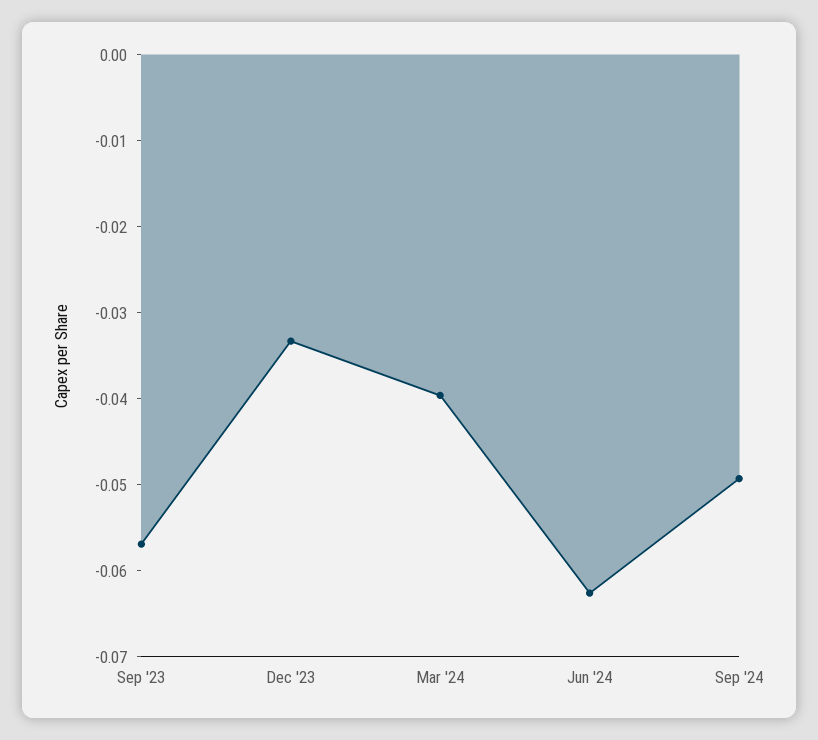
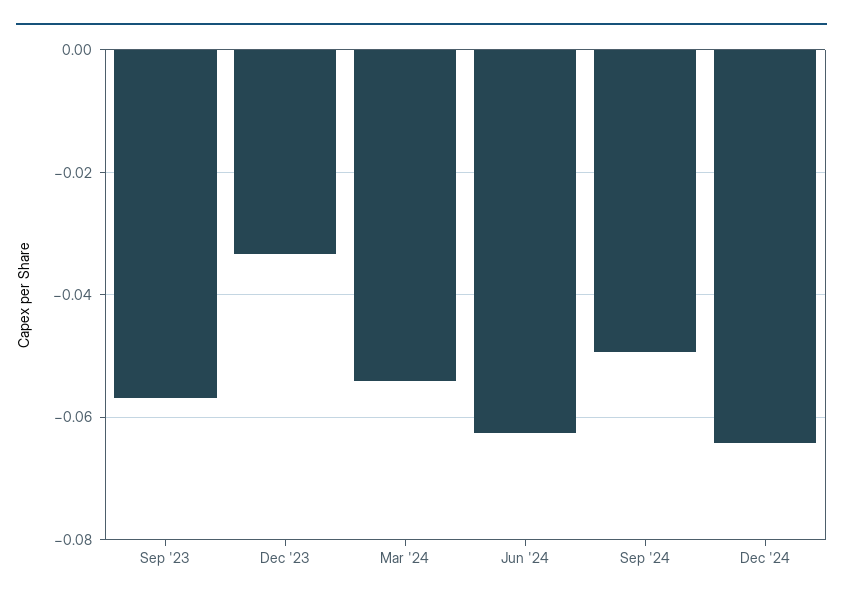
Mar '24: -0.04 -> -0.054
Dec '24: none -> -0.064

